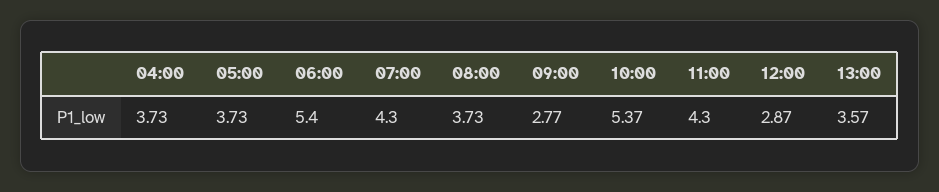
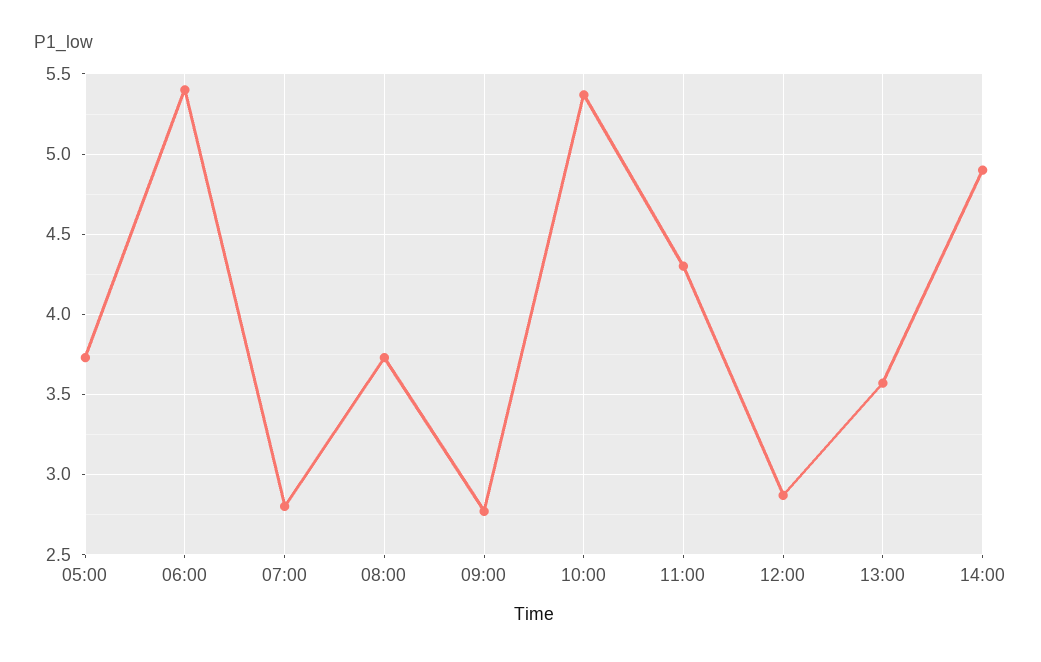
04:00: 3.73 -> none
07:00: 4.3 -> 2.8
14:00: none -> 4.9

